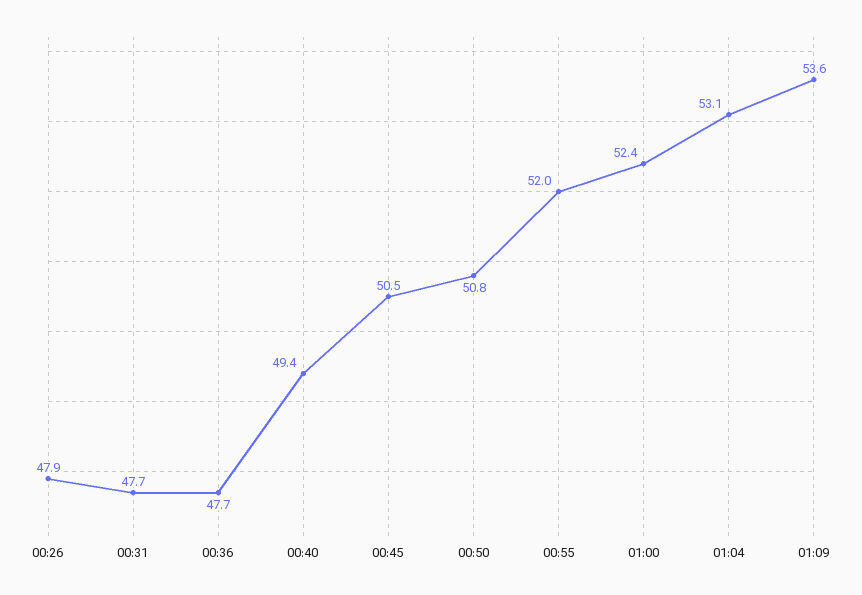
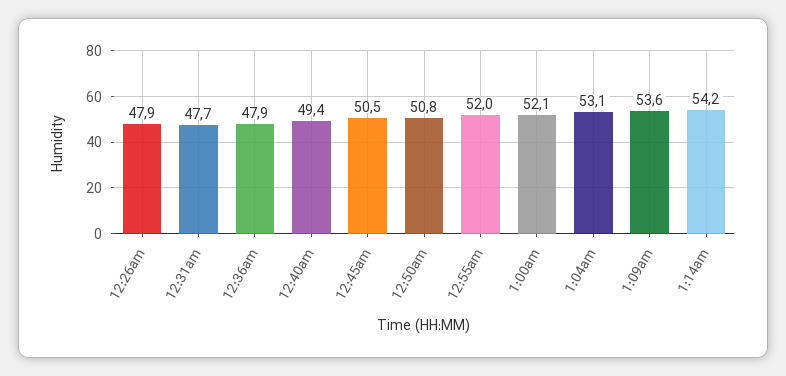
00:36: 47.7 -> 47.9
01:00: 52.4 -> 52.1
1:14am: none -> 54.2

